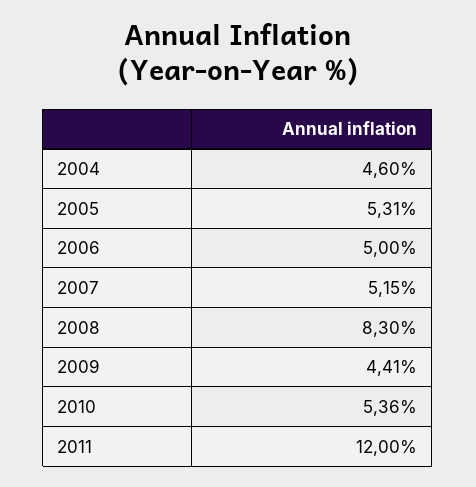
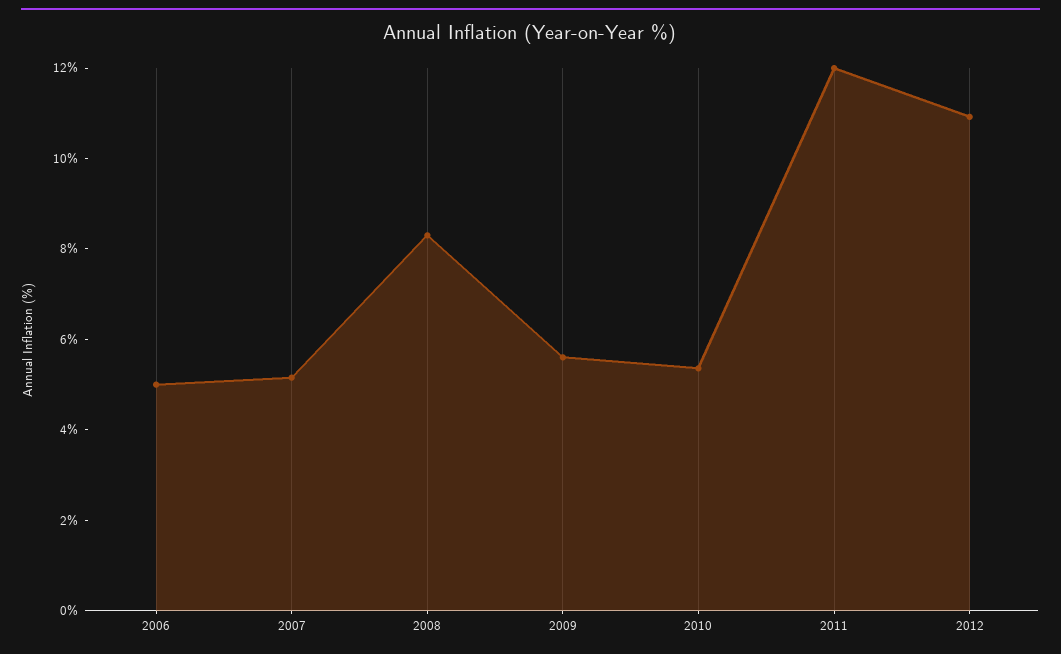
2004: 4.6 -> none
2005: 5.31 -> none
2009: 4.41 -> 5.5
2012: none -> 11

